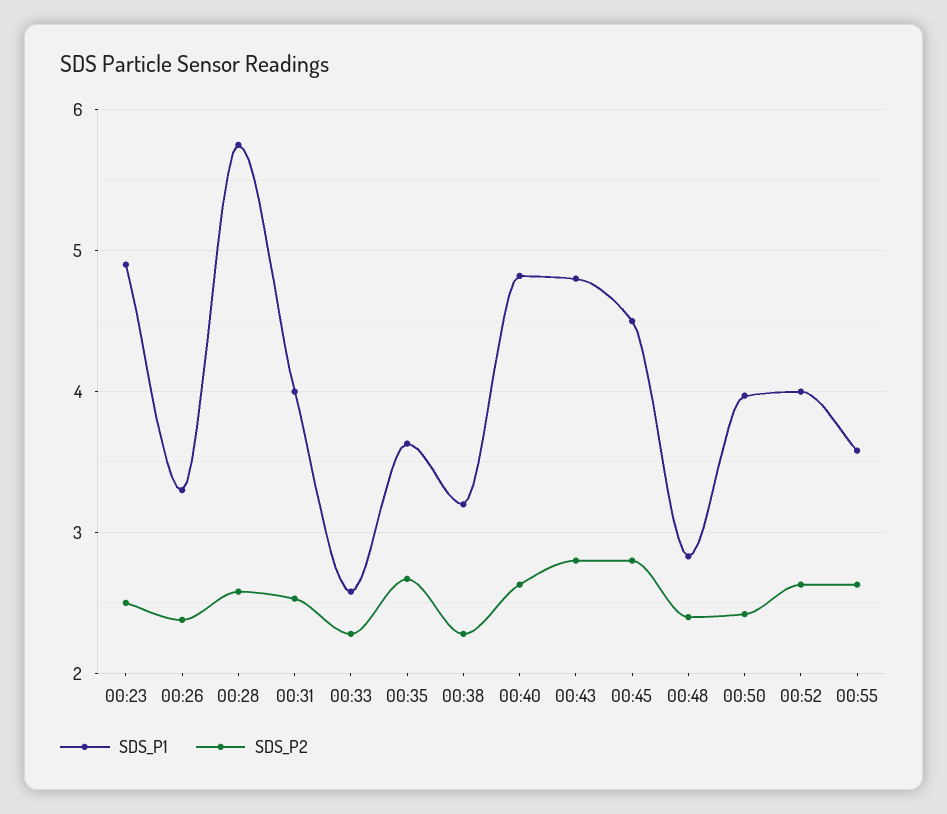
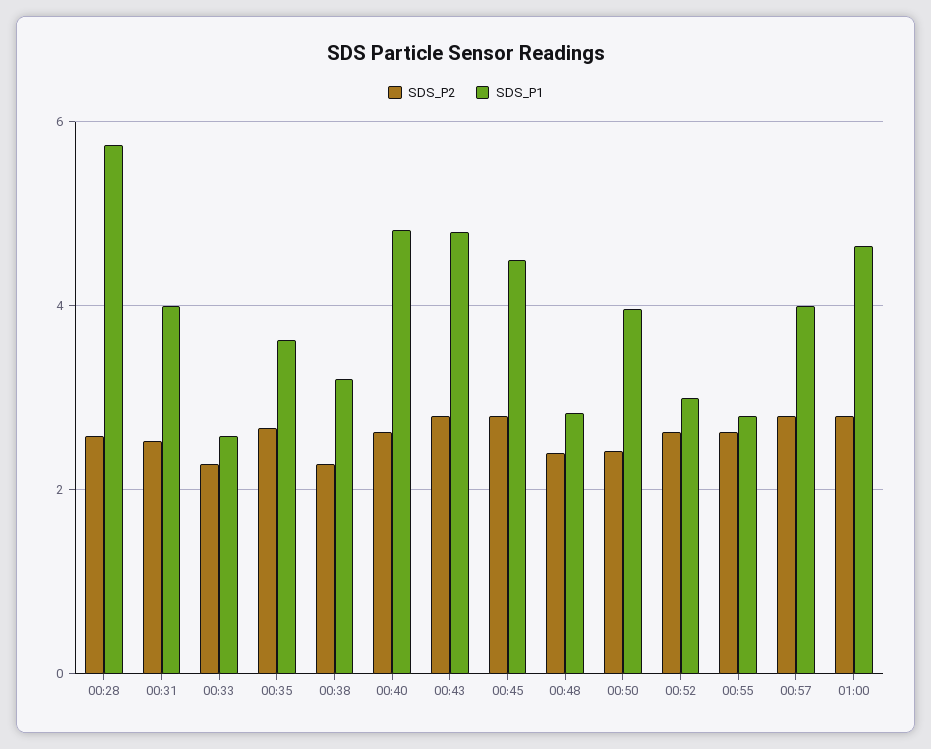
SDS_P1, 00:23: 4.9 -> none
SDS_P2, 00:23: 2.5 -> none
SDS_P1, 00:26: 3.3 -> none
SDS_P2, 00:26: 2.4 -> none
SDS_P1, 00:52: 4 -> 3
SDS_P1, 00:55: 3.6 -> 2.8
SDS_P2, 00:57: none -> 2.8
SDS_P1, 00:57: none -> 4
SDS_P2, 01:00: none -> 2.8
SDS_P1, 01:00: none -> 4.6

